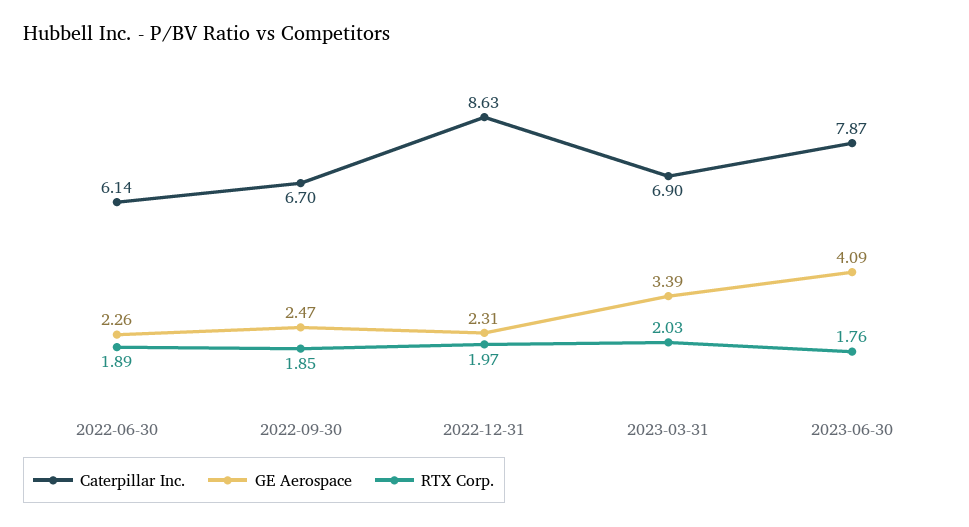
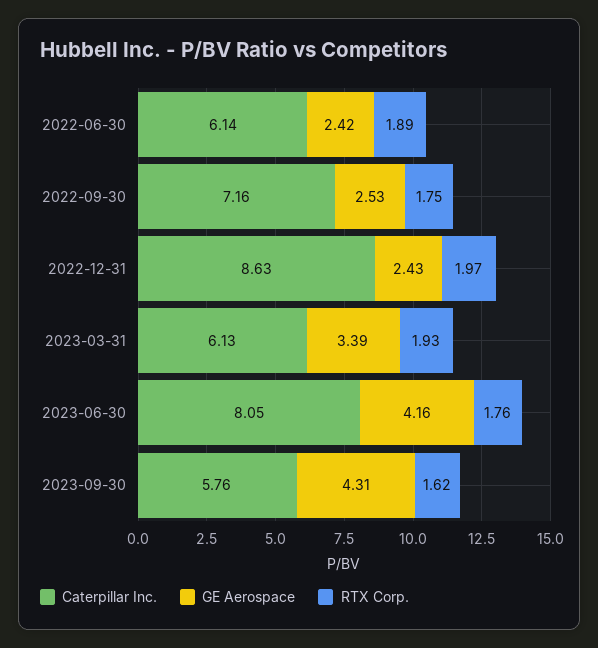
GE Aerospace, 2022-06-30: 2.26 -> 2.42
Caterpillar Inc., 2022-09-30: 6.7 -> 7.16
GE Aerospace, 2022-09-30: 2.47 -> 2.53
RTX Corp., 2022-09-30: 1.85 -> 1.75
GE Aerospace, 2022-12-31: 2.31 -> 2.43
Caterpillar Inc., 2023-03-31: 6.9 -> 6.13
RTX Corp., 2023-03-31: 2.03 -> 1.93
Caterpillar Inc., 2023-06-30: 7.87 -> 8.05
GE Aerospace, 2023-06-30: 4.09 -> 4.16
Caterpillar Inc., 2023-09-30: none -> 5.76
GE Aerospace, 2023-09-30: none -> 4.31
RTX Corp., 2023-09-30: none -> 1.62

